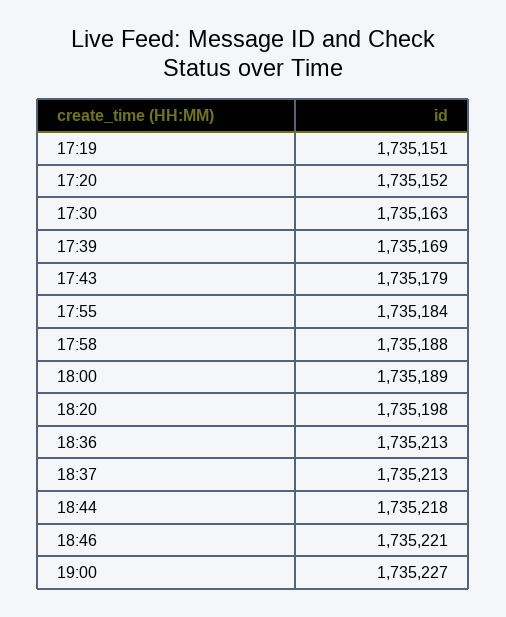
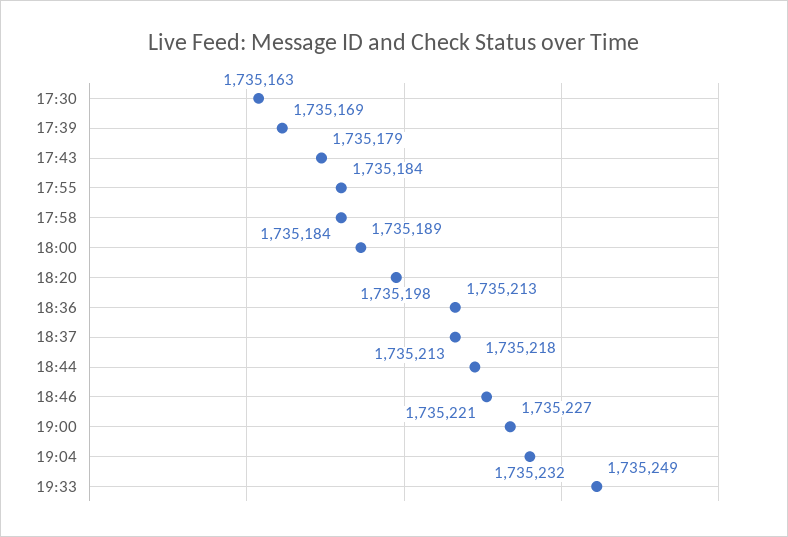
17:19: 1735151 -> none
17:20: 1735152 -> none
17:58: 1735188 -> 1735184
19:04: none -> 1735232
19:33: none -> 1735249

